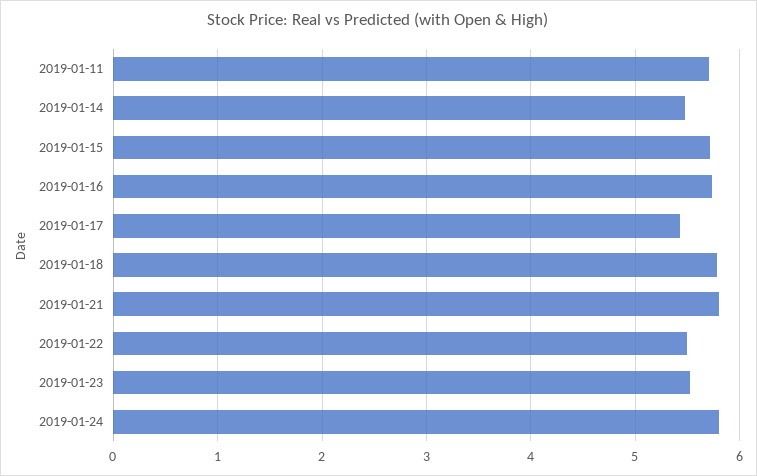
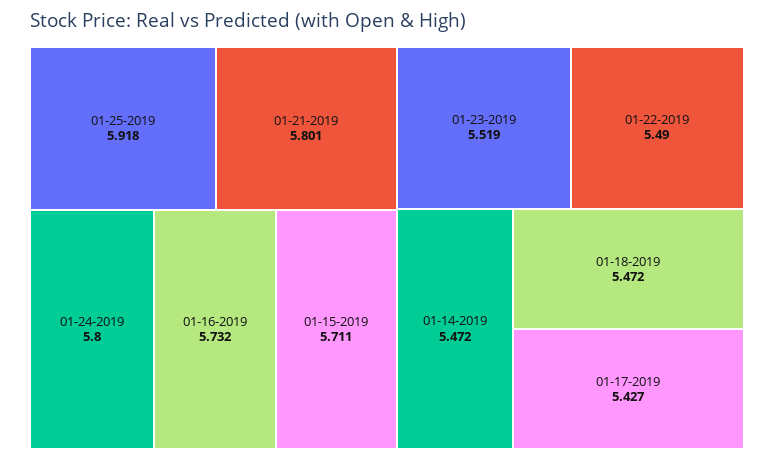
2019-01-11: 5.7 -> none
2019-01-18: 5.8 -> 5.472
01-25-2019: none -> 5.918

